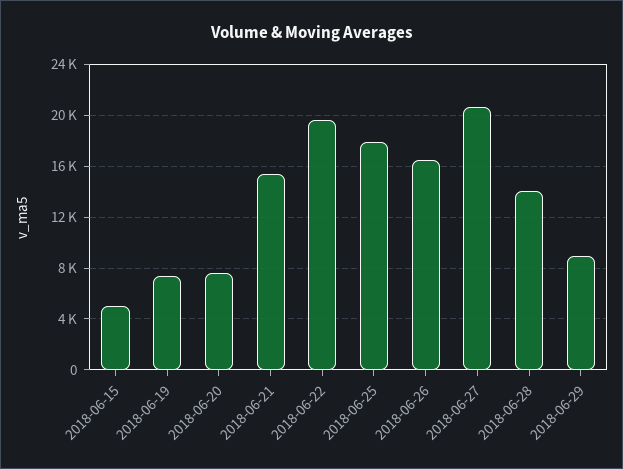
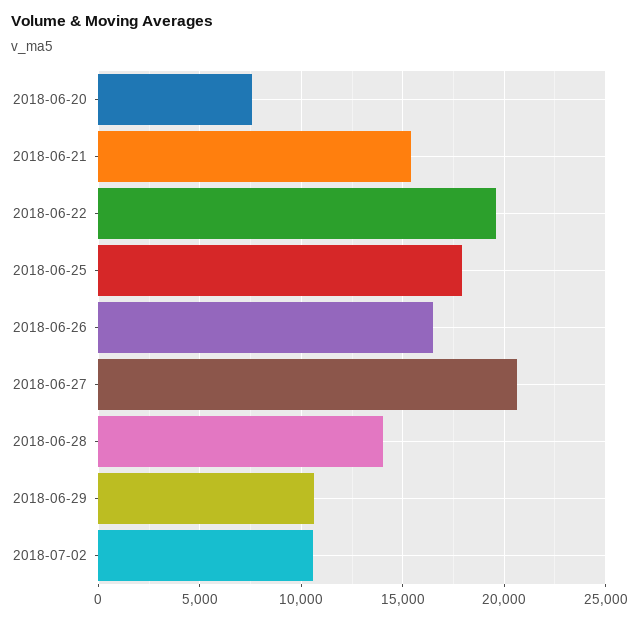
2018-06-15: 5000 -> none
2018-06-19: 7500 -> none
2018-06-29: 9000 -> 10500
2018-07-02: none -> 10500

